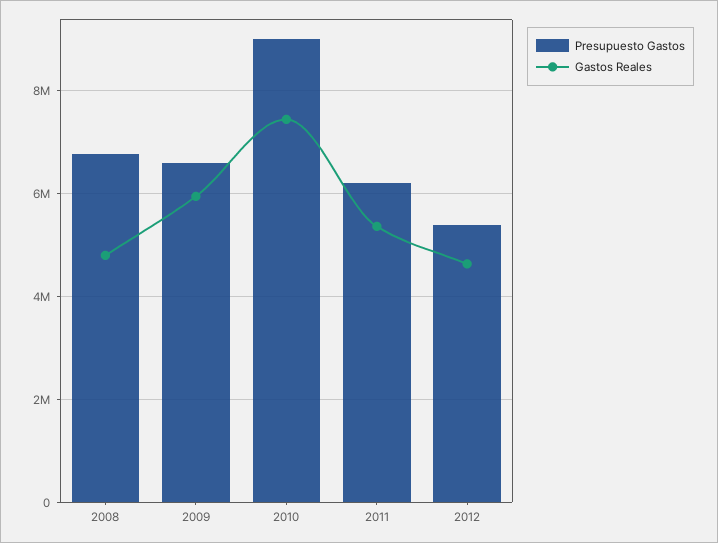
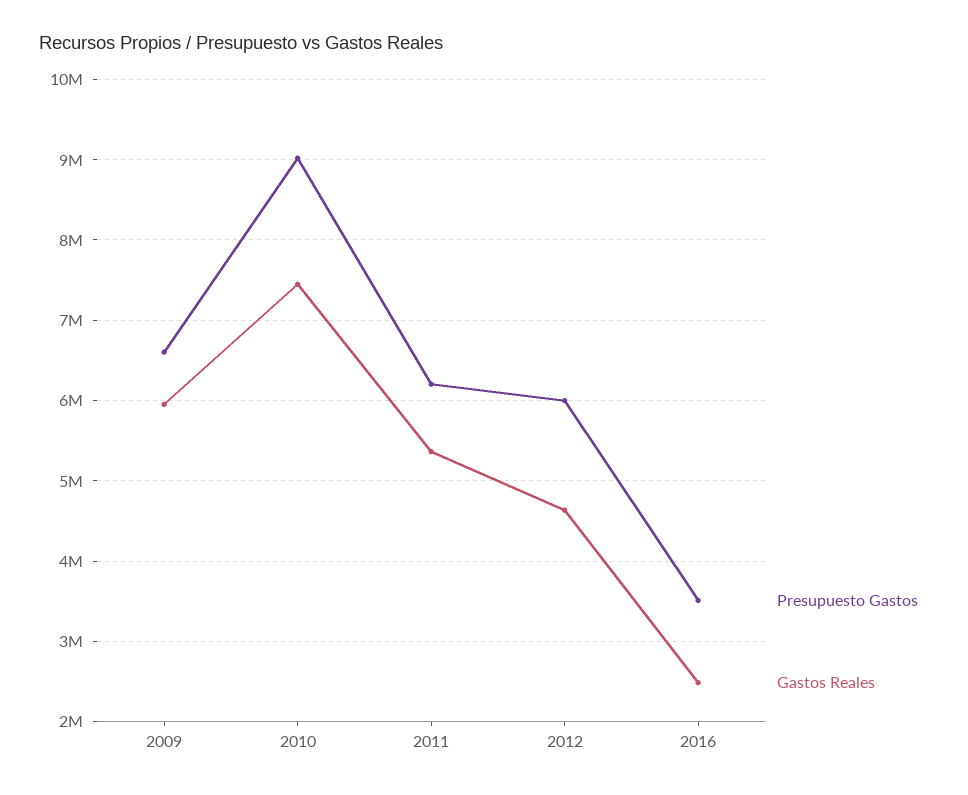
Presupuesto Gastos, 2008: 6800000 -> none
Gastos Reales, 2008: 4800000 -> none
Presupuesto Gastos, 2012: 5400000 -> 6000000
Presupuesto Gastos, 2016: none -> 3500000
Gastos Reales, 2016: none -> 2500000

